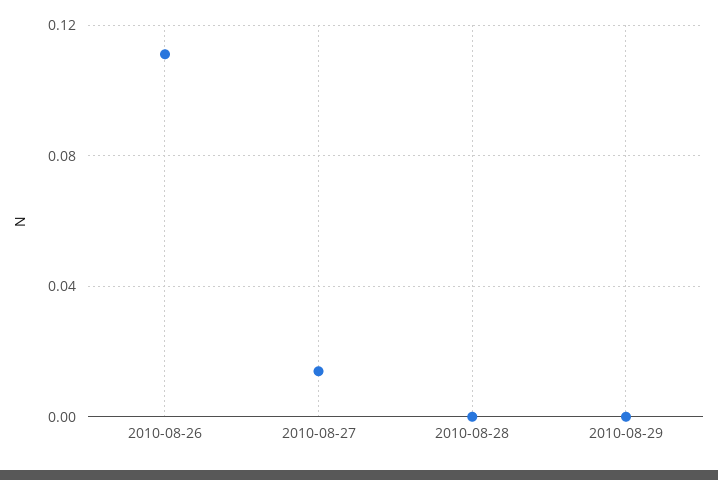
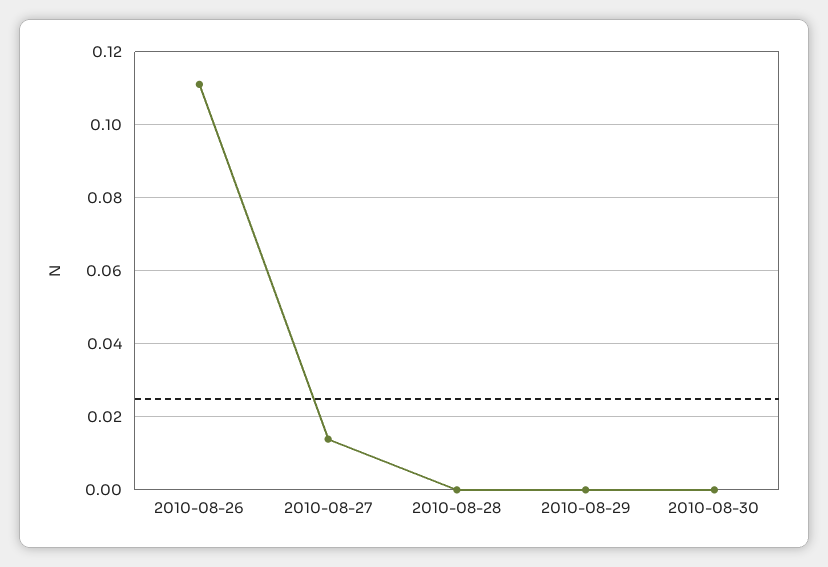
2010-08-30: none -> 0

